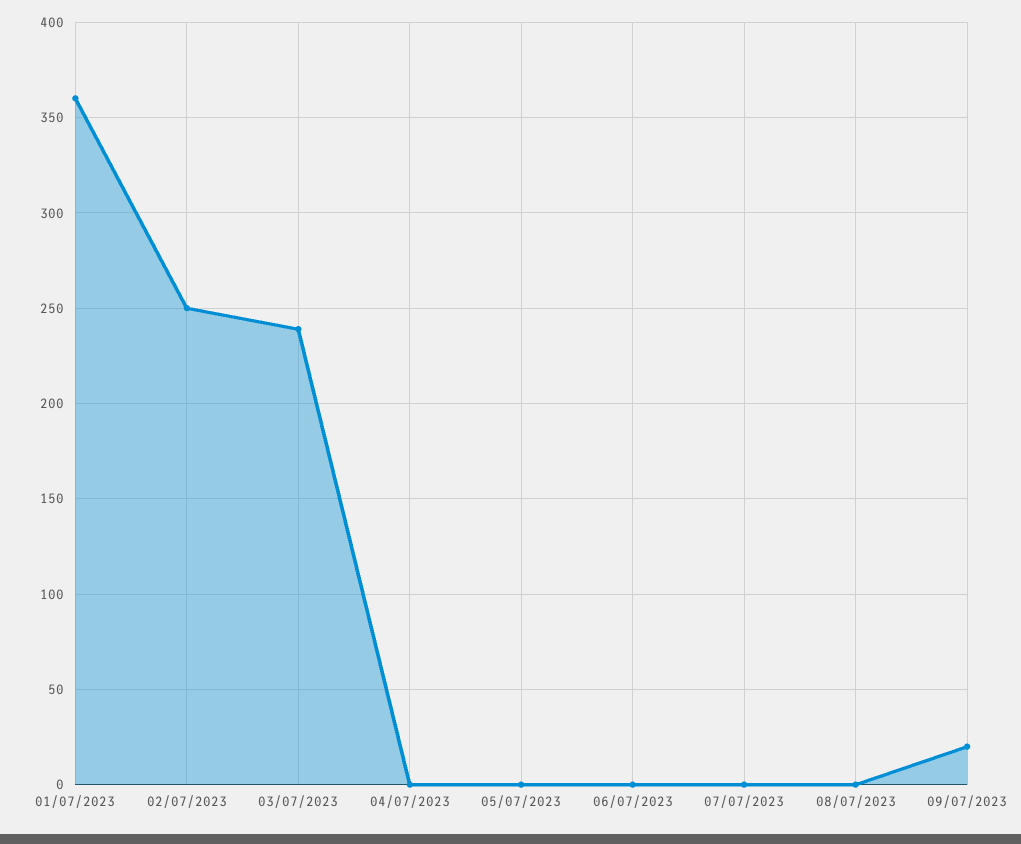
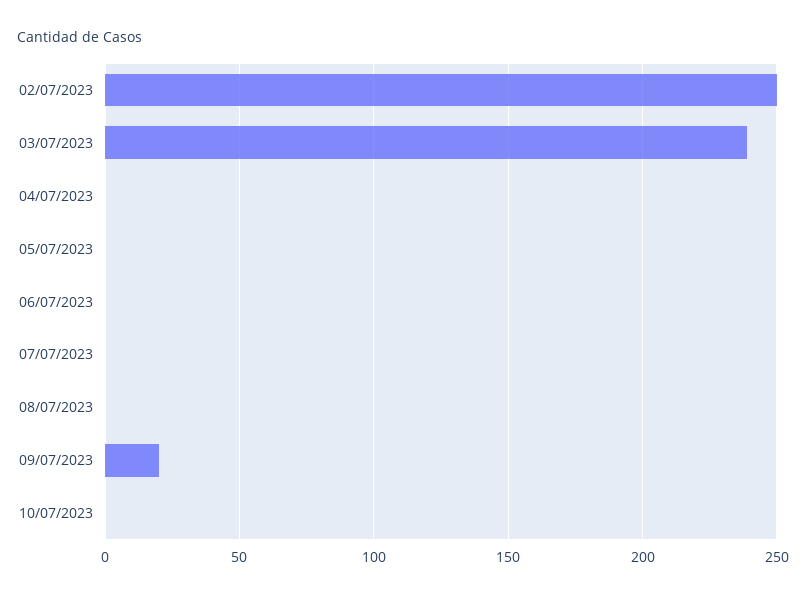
01/07/2023: 360 -> none
10/07/2023: none -> 0

